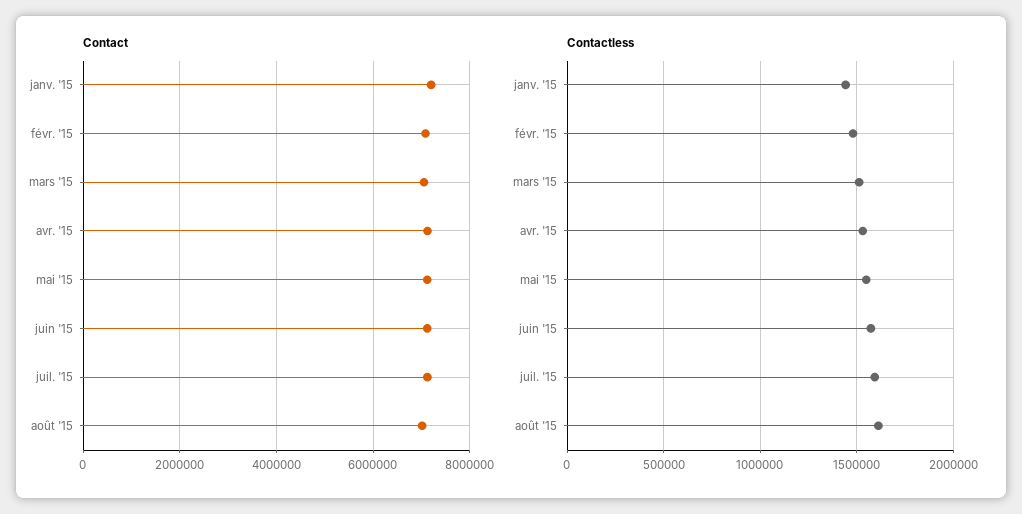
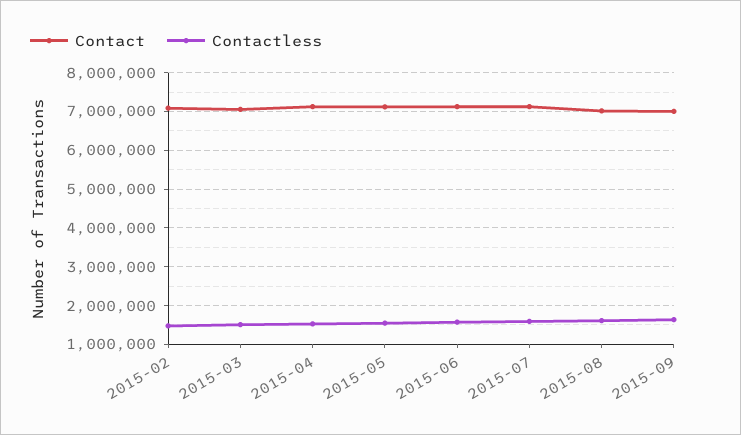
Contact, janv. '15: 7200000 -> none
Contactless, janv. '15: 1450000 -> none
Contact, 2015-09: none -> 7000000
Contactless, 2015-09: none -> 1600000

